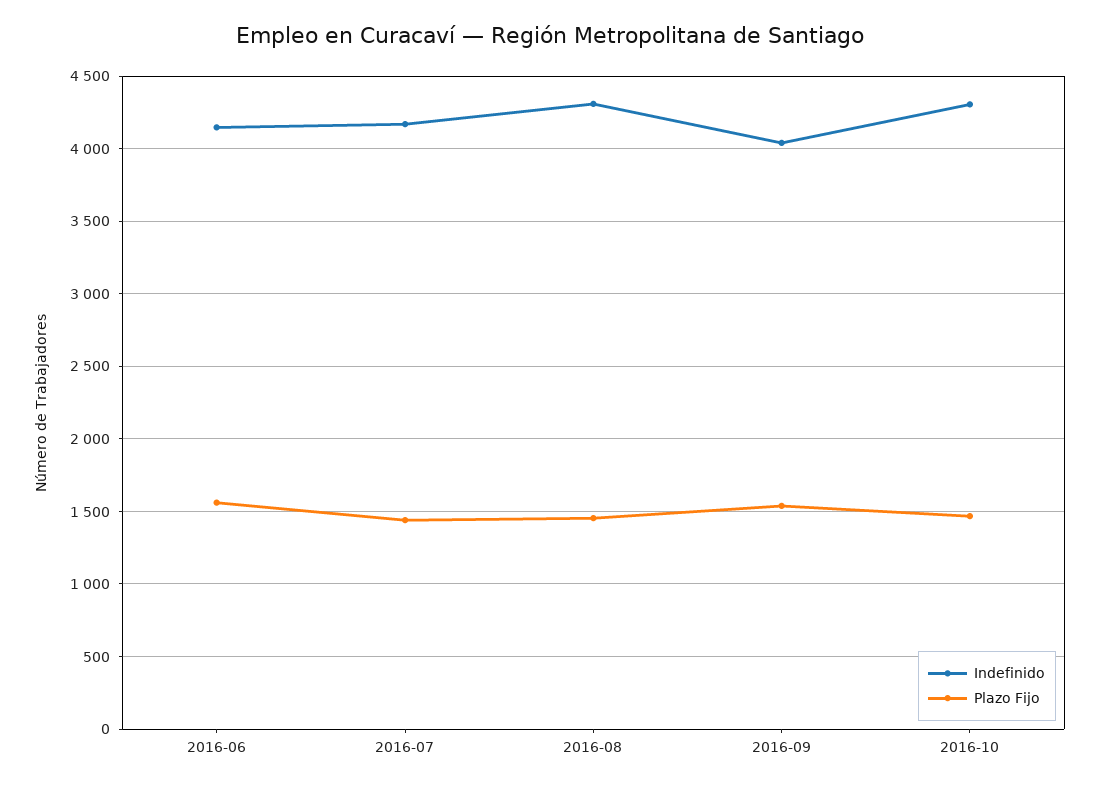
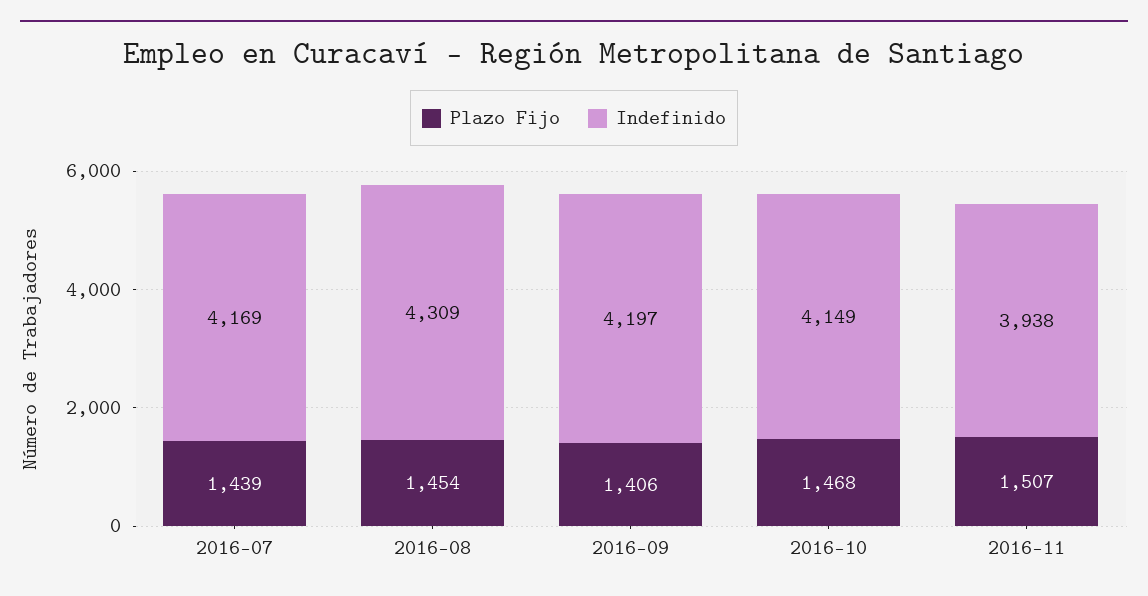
Indefinido, 2016-06: 4150 -> none
Plazo Fijo, 2016-06: 1550 -> none
Indefinido, 2016-09: 4050 -> 4197
Plazo Fijo, 2016-09: 1550 -> 1406
Indefinido, 2016-10: 4300 -> 4149
Plazo Fijo, 2016-11: none -> 1507
Indefinido, 2016-11: none -> 3938

